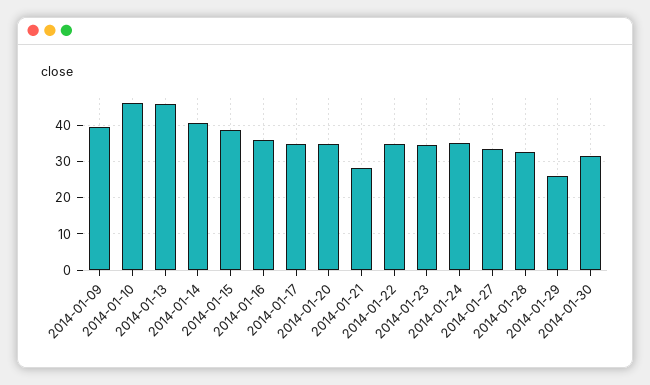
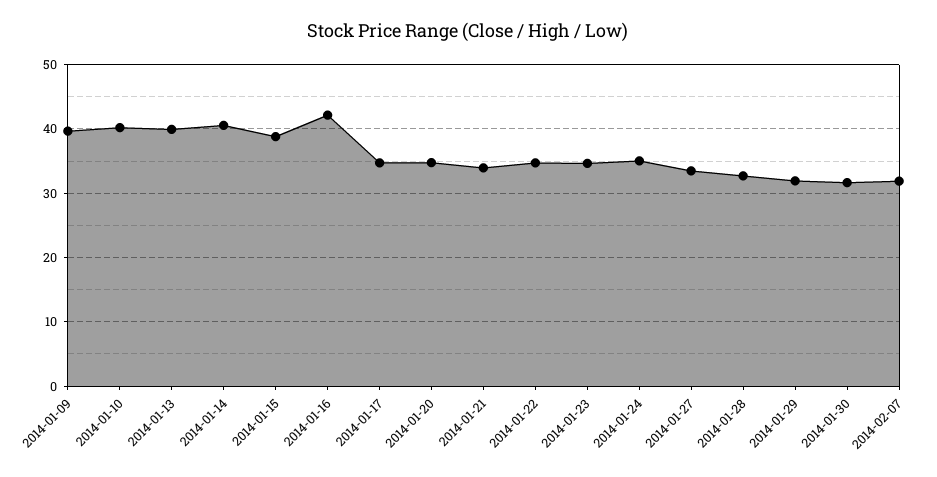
2014-01-10: 46 -> 40
2014-01-13: 46 -> 40
2014-01-16: 36 -> 42
2014-01-21: 28 -> 34
2014-01-29: 26 -> 32
2014-02-07: none -> 32

